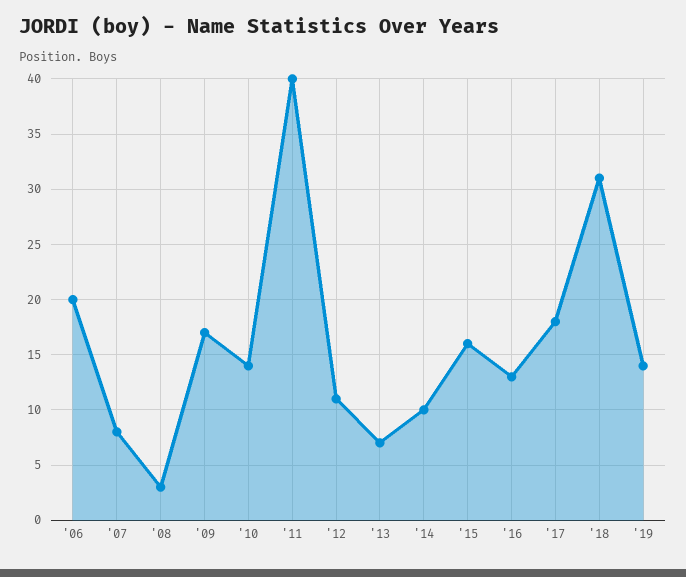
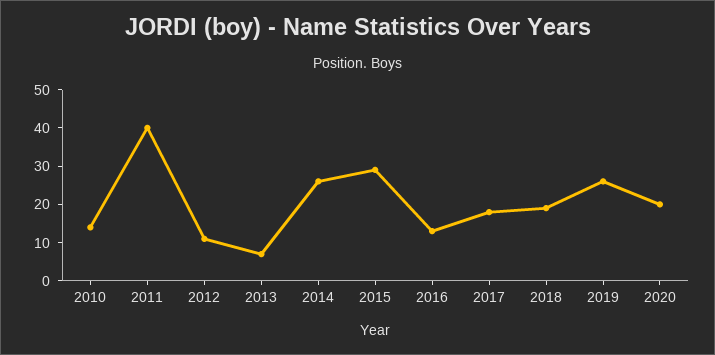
'06: 20 -> none
'07: 8 -> none
'08: 3 -> none
'09: 17 -> none
'14: 10 -> 25
'15: 16 -> 30
'18: 31 -> 20
'19: 14 -> 25
2020: none -> 20

